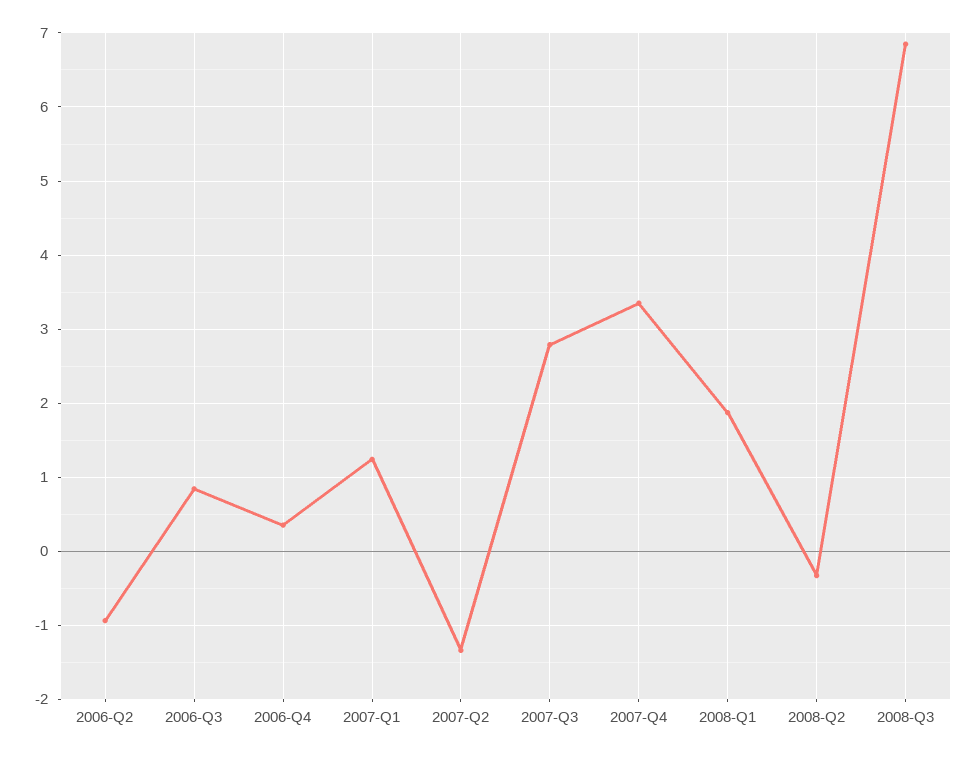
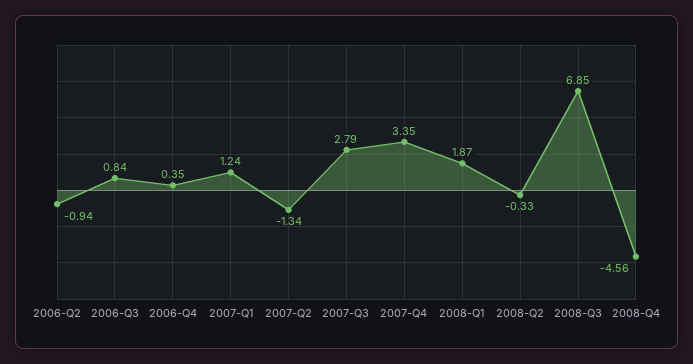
2008-Q4: none -> -4.56

